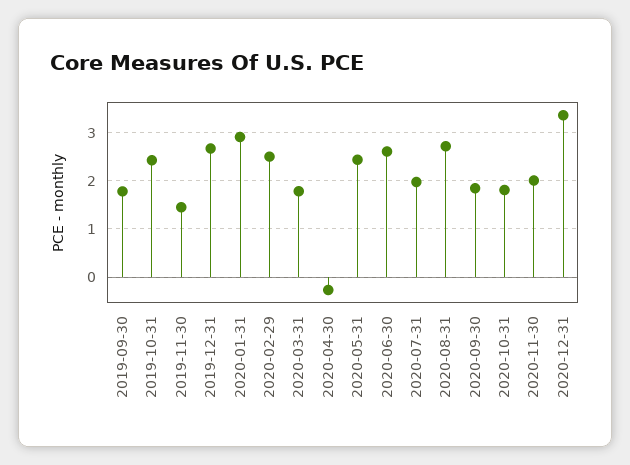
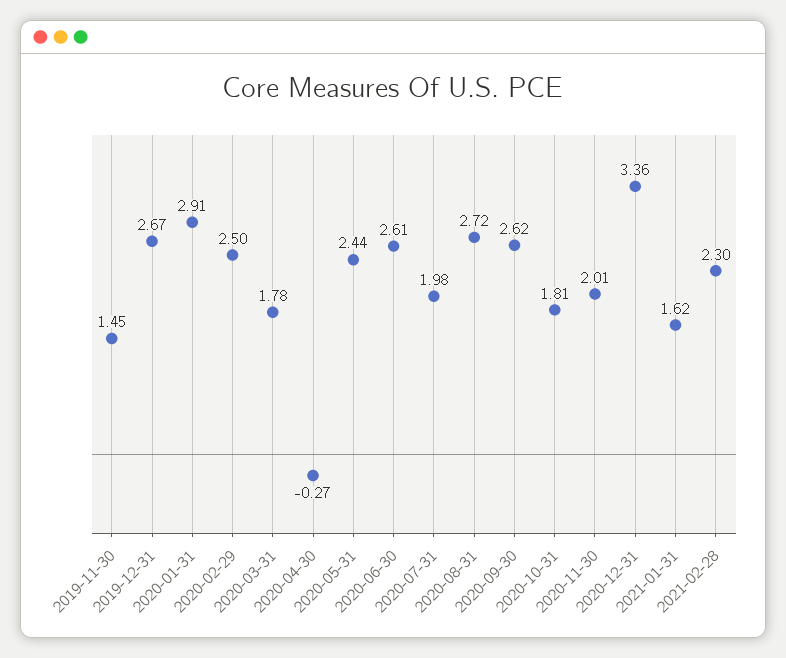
2019-09-30: 1.8 -> none
2019-10-31: 2.4 -> none
2020-09-30: 1.8 -> 2.62
2021-01-31: none -> 1.62
2021-02-28: none -> 2.3

